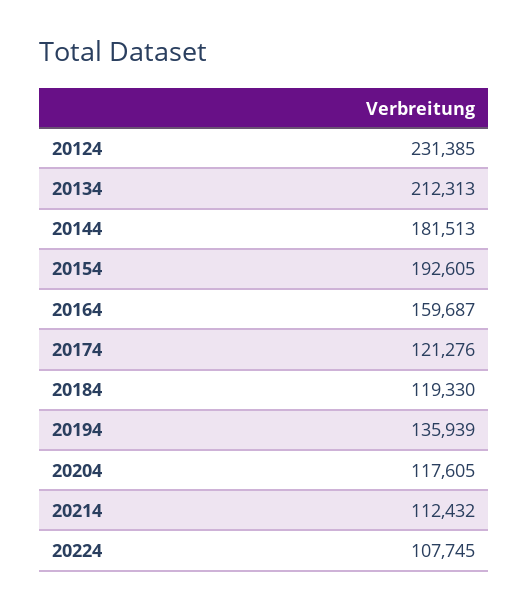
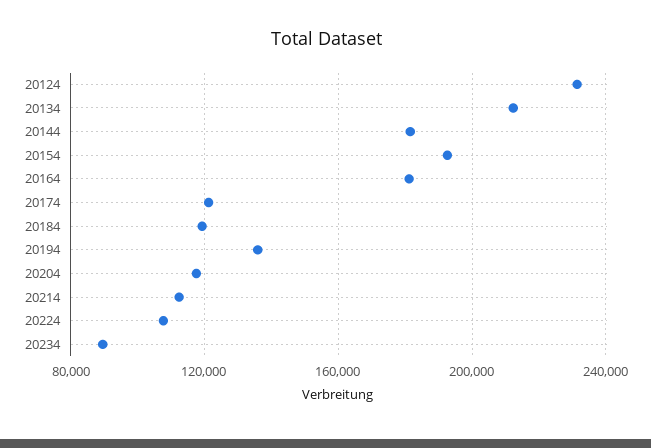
20164: 159687 -> 180000
20234: none -> 90000

